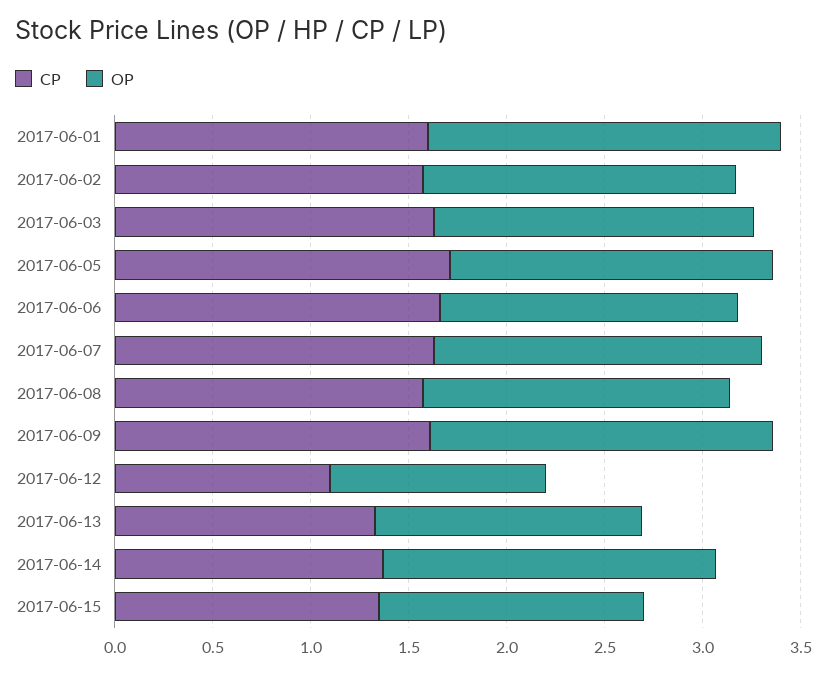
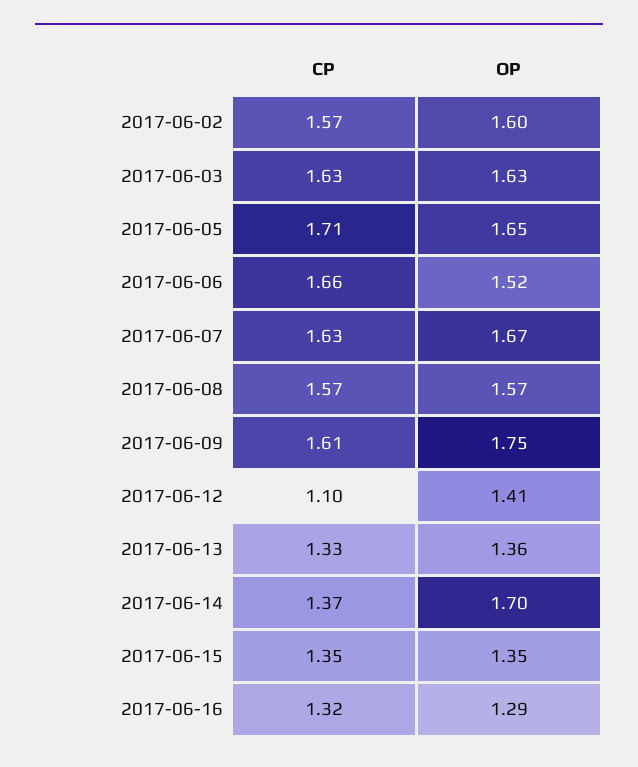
CP, 2017-06-01: 1.6 -> none
OP, 2017-06-01: 1.8 -> none
OP, 2017-06-12: 1.1 -> 1.41
CP, 2017-06-16: none -> 1.32
OP, 2017-06-16: none -> 1.29

